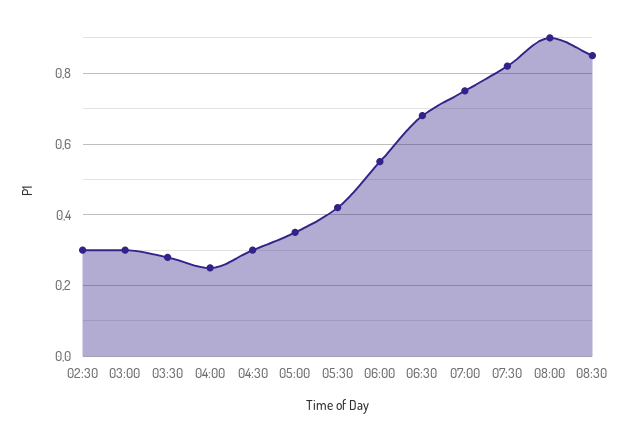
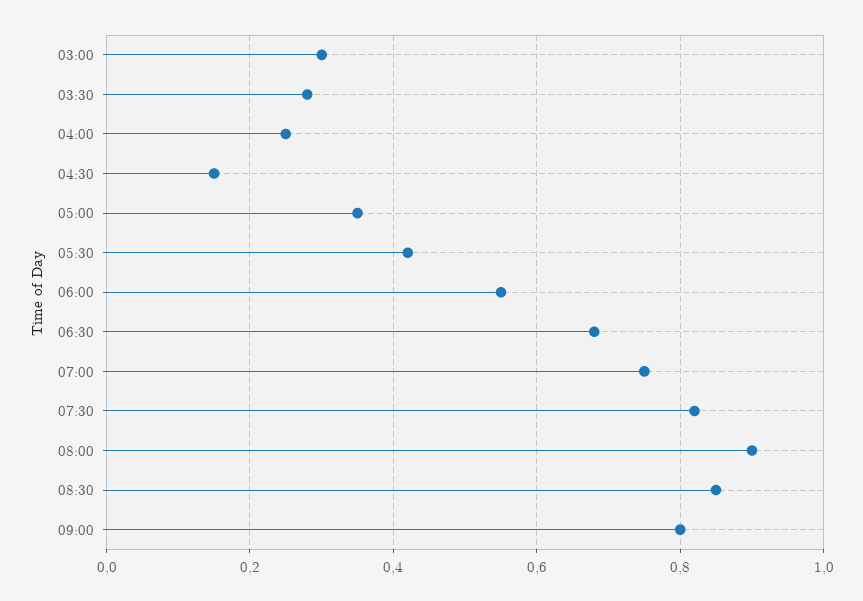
02:30: 0.3 -> none
04:30: 0.3 -> 0.15
09:00: none -> 0.8

